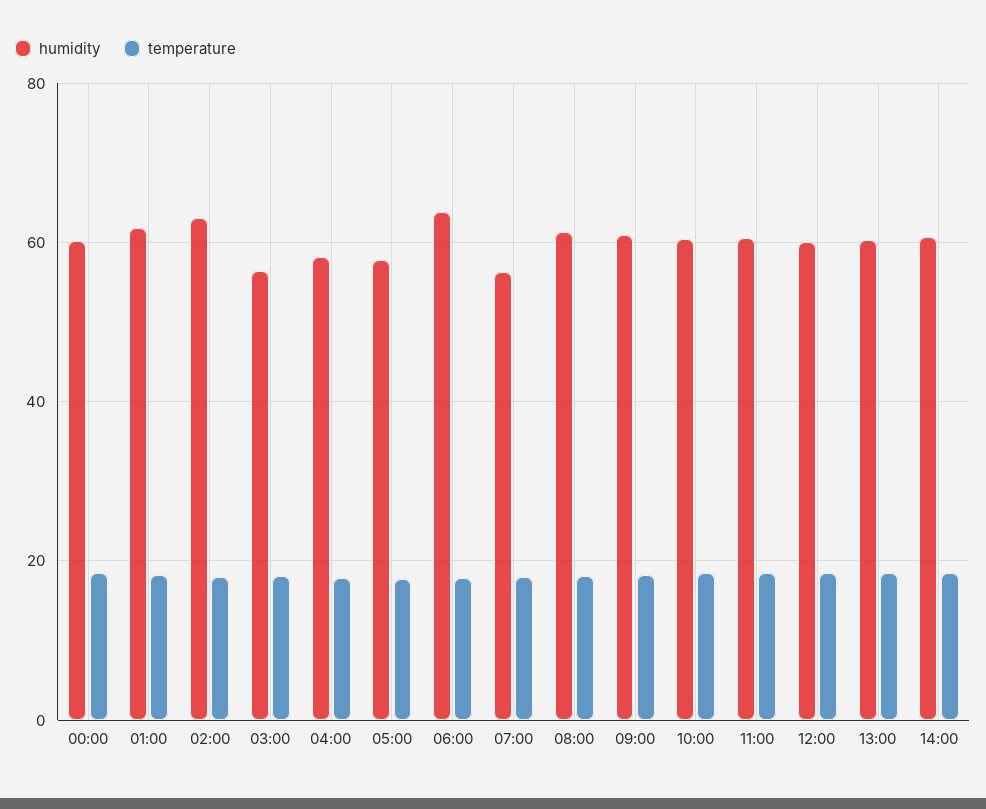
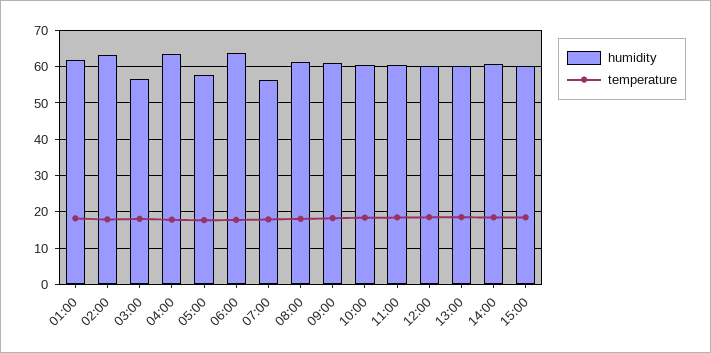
humidity, 00:00: 60 -> none
temperature, 00:00: 18 -> none
humidity, 04:00: 58 -> 64
humidity, 15:00: none -> 60
temperature, 15:00: none -> 18

